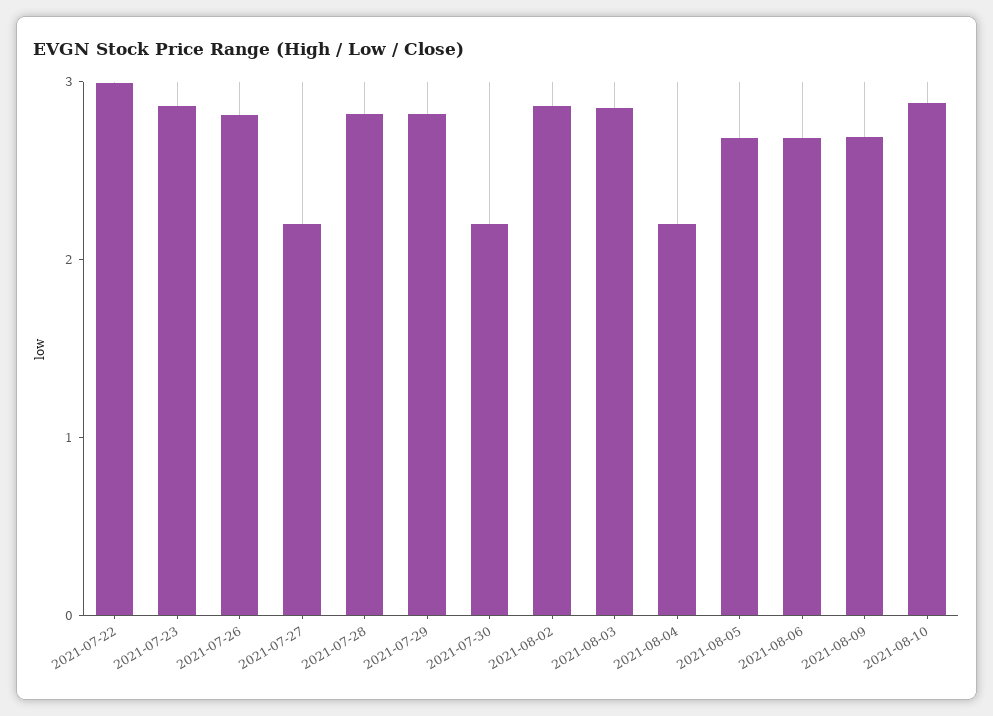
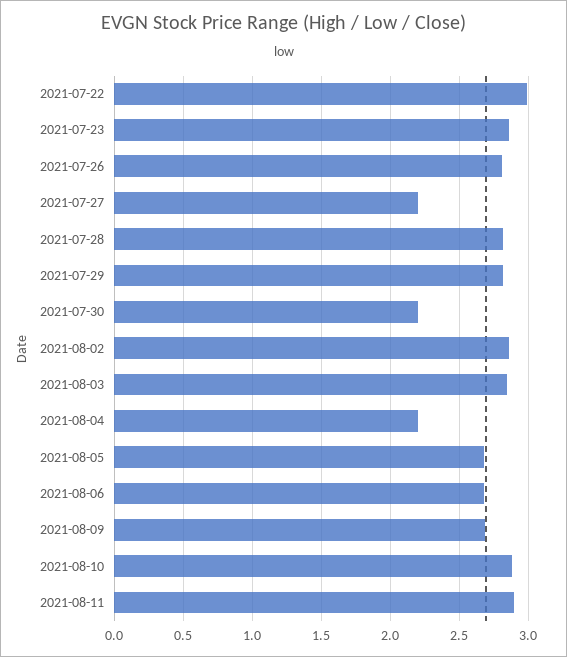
2021-08-11: none -> 2.9

